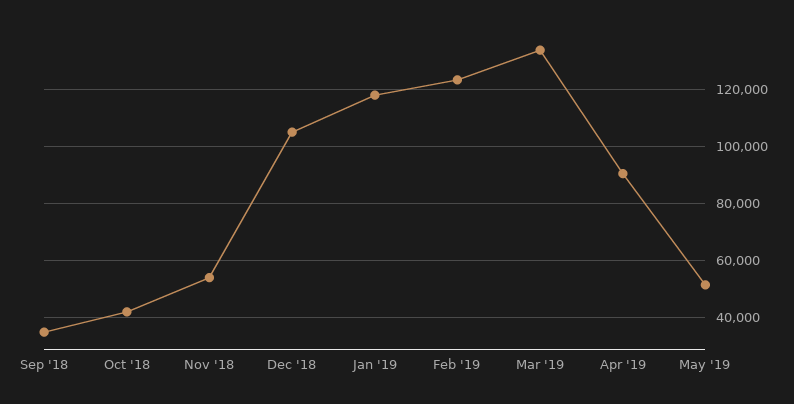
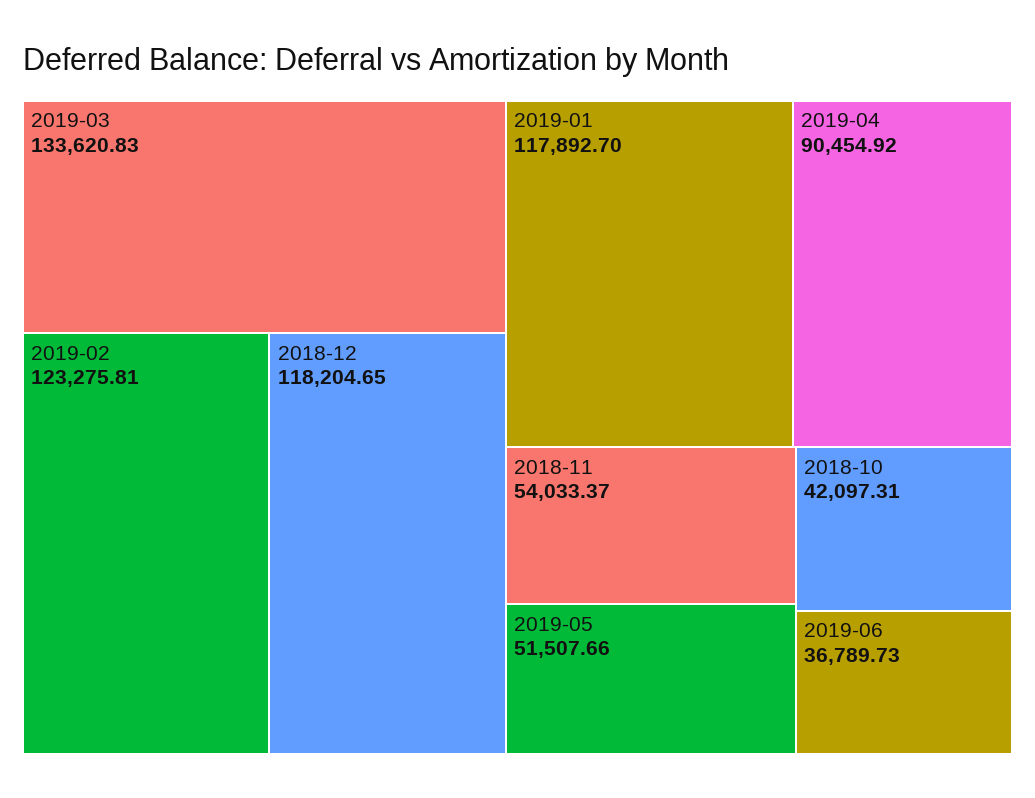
Sep '18: 35000 -> none
Dec '18: 105000 -> 118204.65
2019-06: none -> 36789.73

